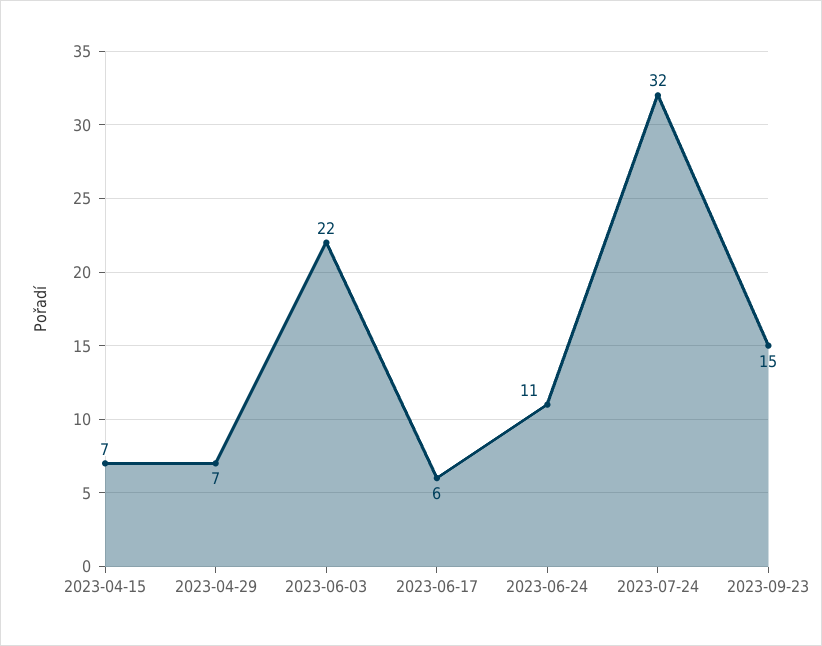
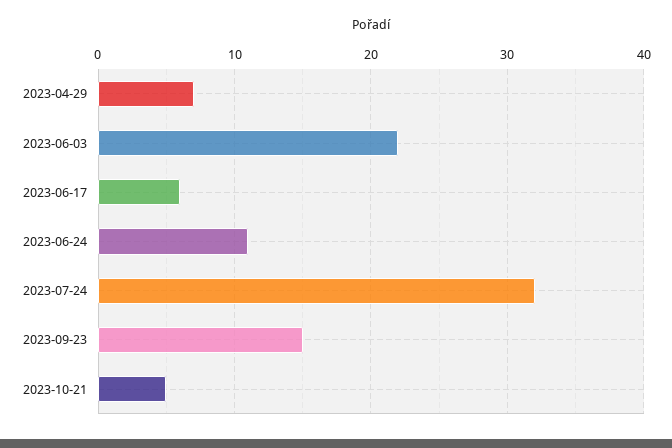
2023-04-15: 7 -> none
2023-10-21: none -> 5

